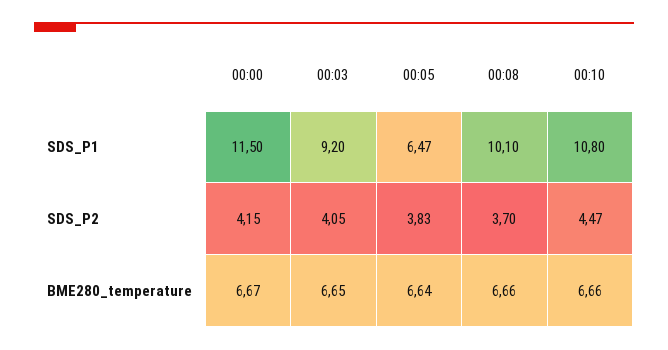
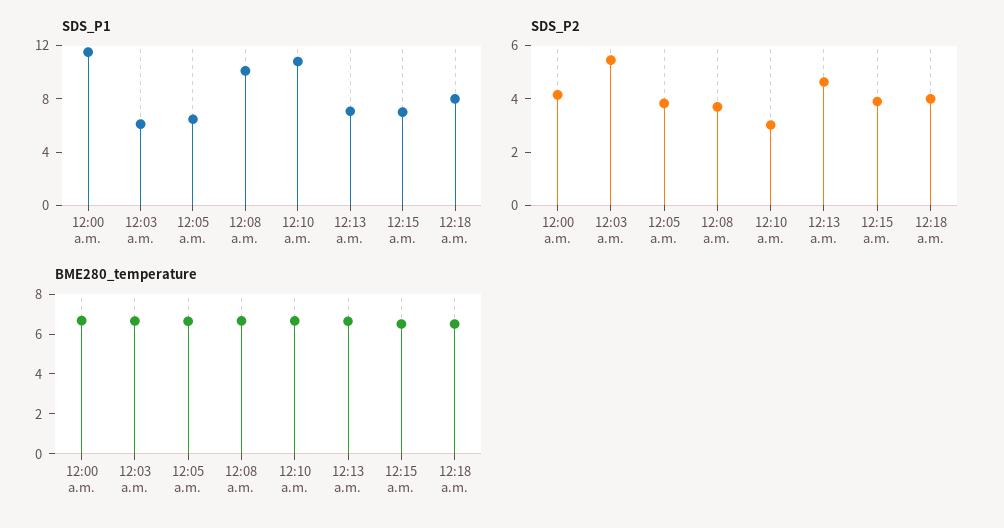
SDS_P1, 00:03: 9.2 -> 6
SDS_P2, 00:03: 4.05 -> 5.5
SDS_P2, 00:10: 4.47 -> 3
SDS_P1, 12:13 a.m.: none -> 7
SDS_P1, 12:15 a.m.: none -> 7
SDS_P1, 12:18 a.m.: none -> 8
SDS_P2, 12:13 a.m.: none -> 4.5
SDS_P2, 12:15 a.m.: none -> 4
SDS_P2, 12:18 a.m.: none -> 4
BME280_temperature, 12:13 a.m.: none -> 6.5
BME280_temperature, 12:15 a.m.: none -> 6.5
BME280_temperature, 12:18 a.m.: none -> 6.5

